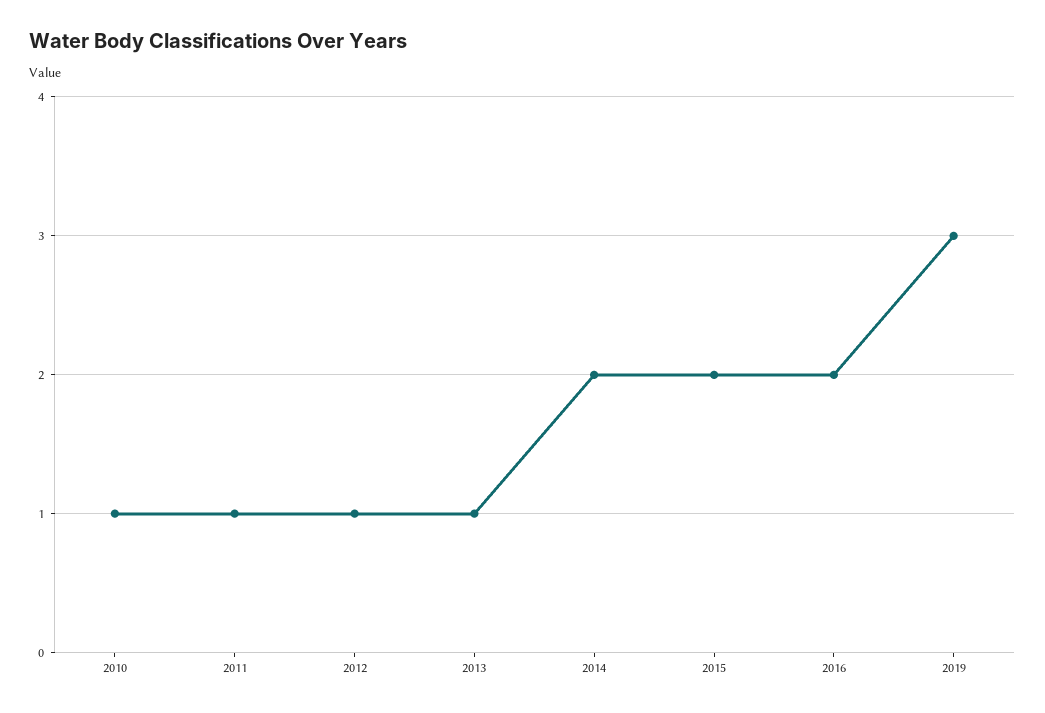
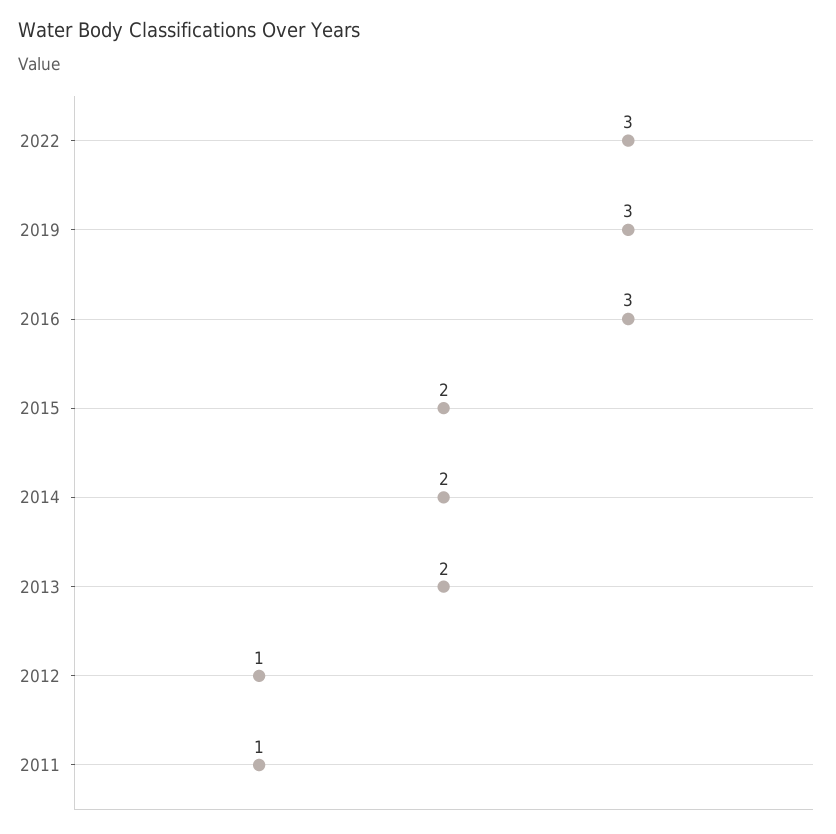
2010: 1 -> none
2013: 1 -> 2
2016: 2 -> 3
2022: none -> 3

